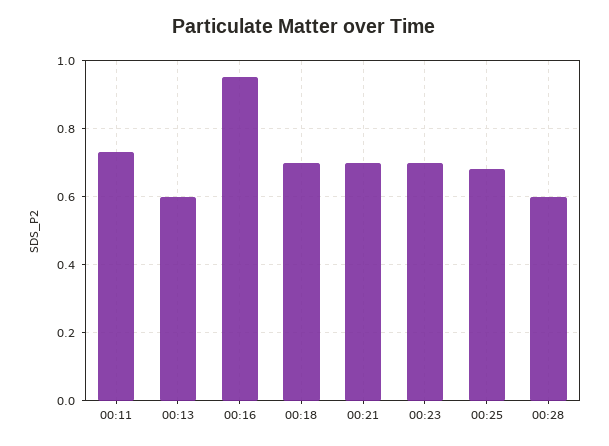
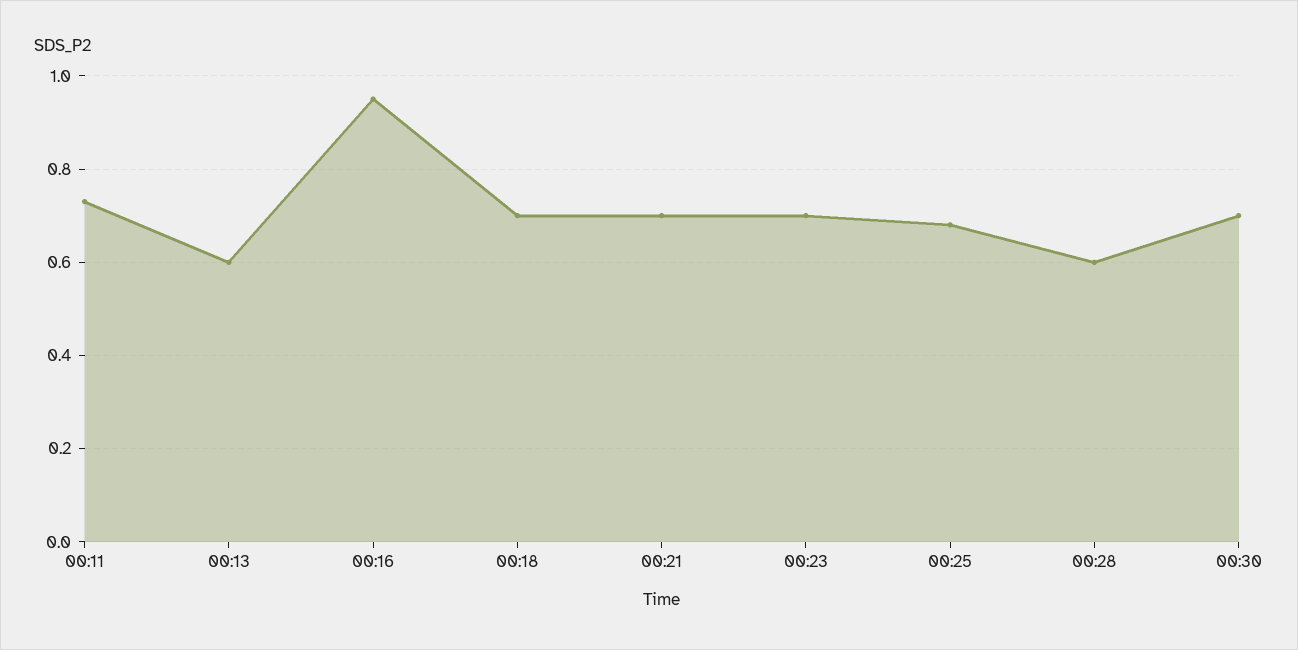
00:30: none -> 0.7

